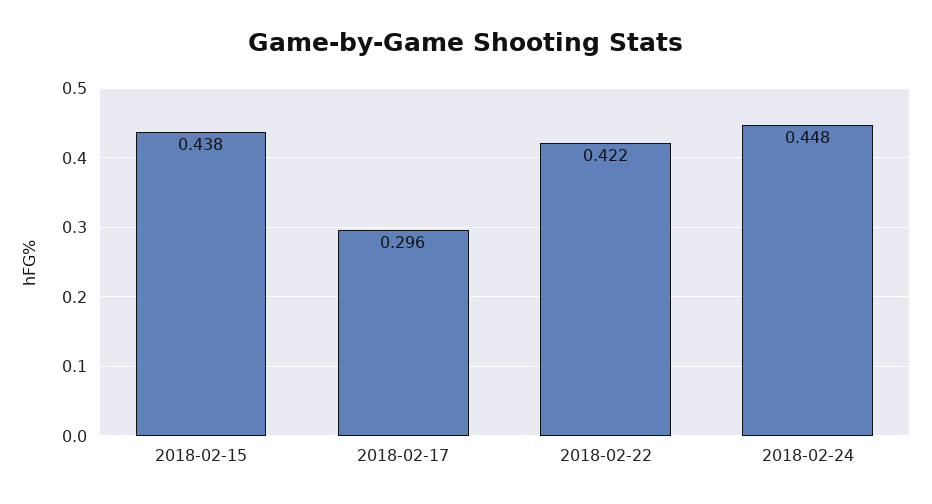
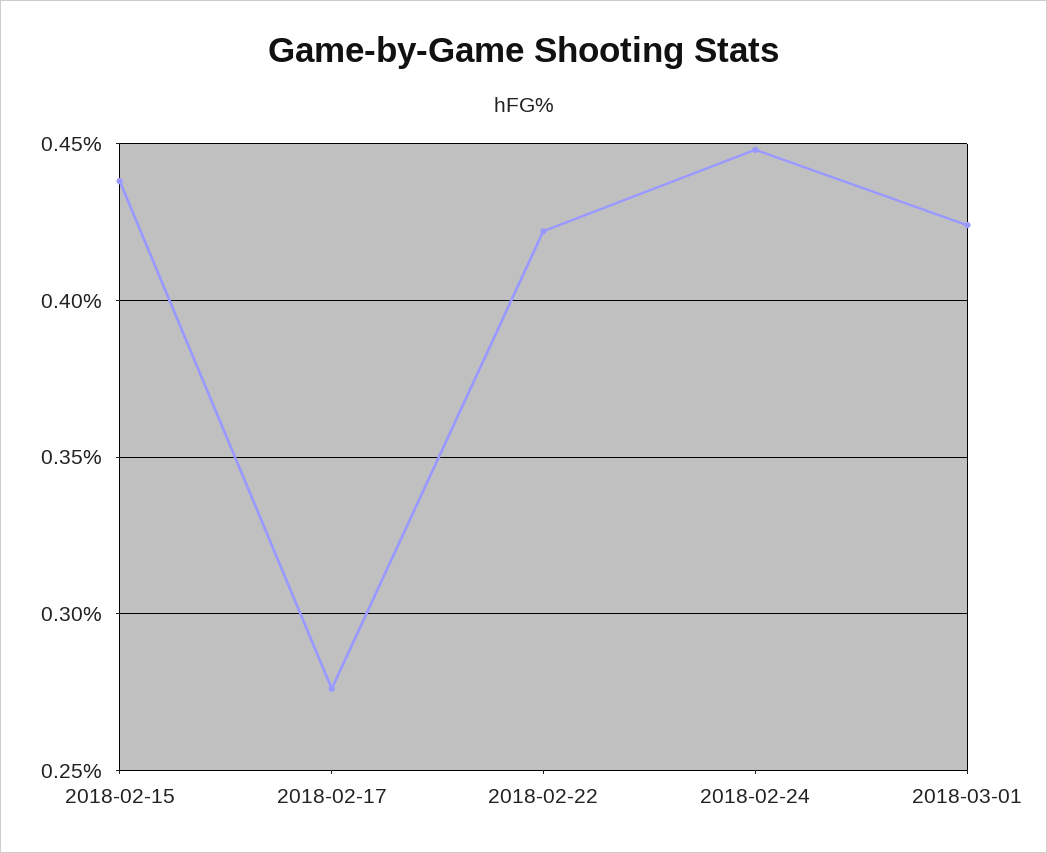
2018-02-17: 0.296 -> 0.275
2018-03-01: none -> 0.425

